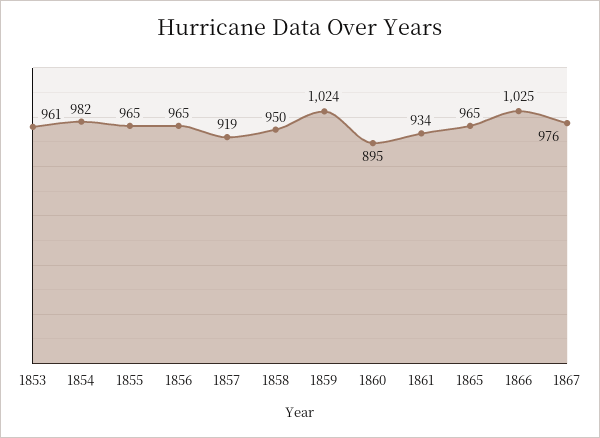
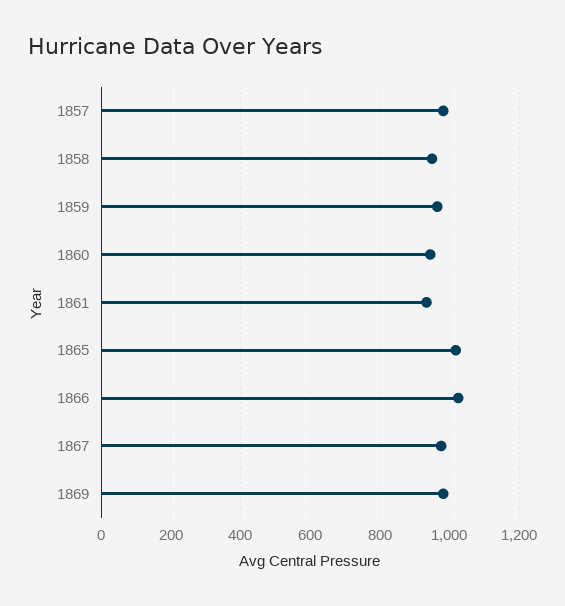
1853: 961 -> none
1854: 982 -> none
1855: 965 -> none
1856: 965 -> none
1857: 919 -> 980
1859: 1024 -> 960
1860: 895 -> 940
1865: 965 -> 1020
1869: none -> 980

